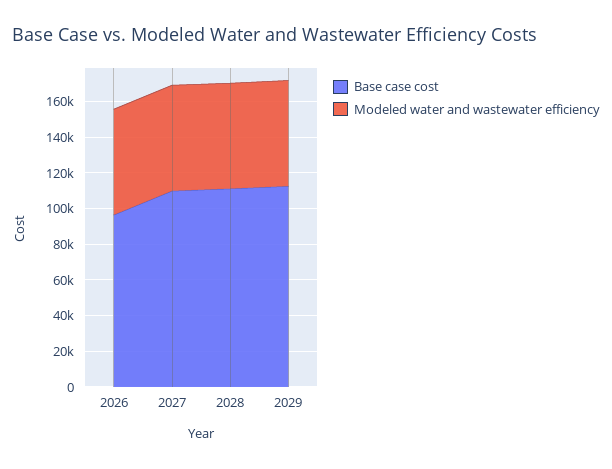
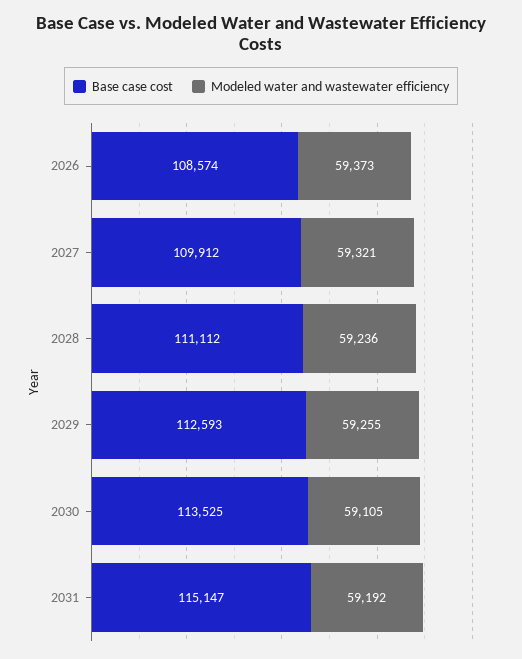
Base case cost, 2026: 95000 -> 108574
Base case cost, 2030: none -> 113525
Modeled water and wastewater efficiency, 2030: none -> 59105
Base case cost, 2031: none -> 115147
Modeled water and wastewater efficiency, 2031: none -> 59192

